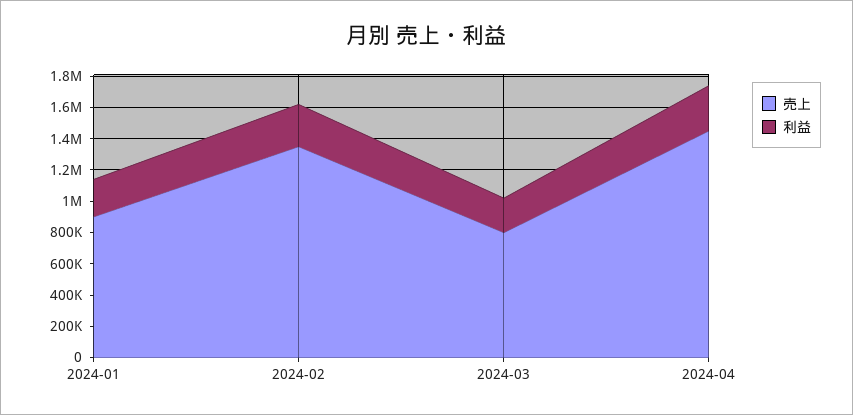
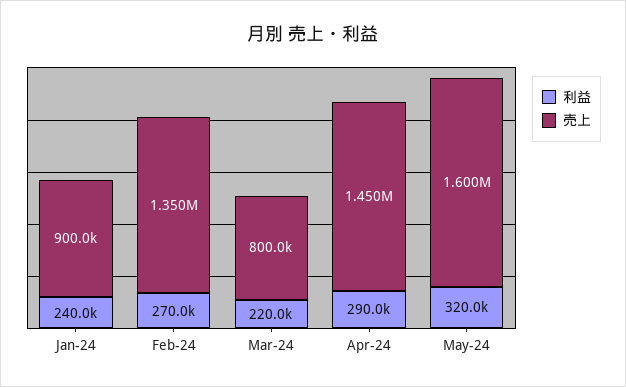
利益, May-24: none -> 320000
売上, May-24: none -> 1600000

